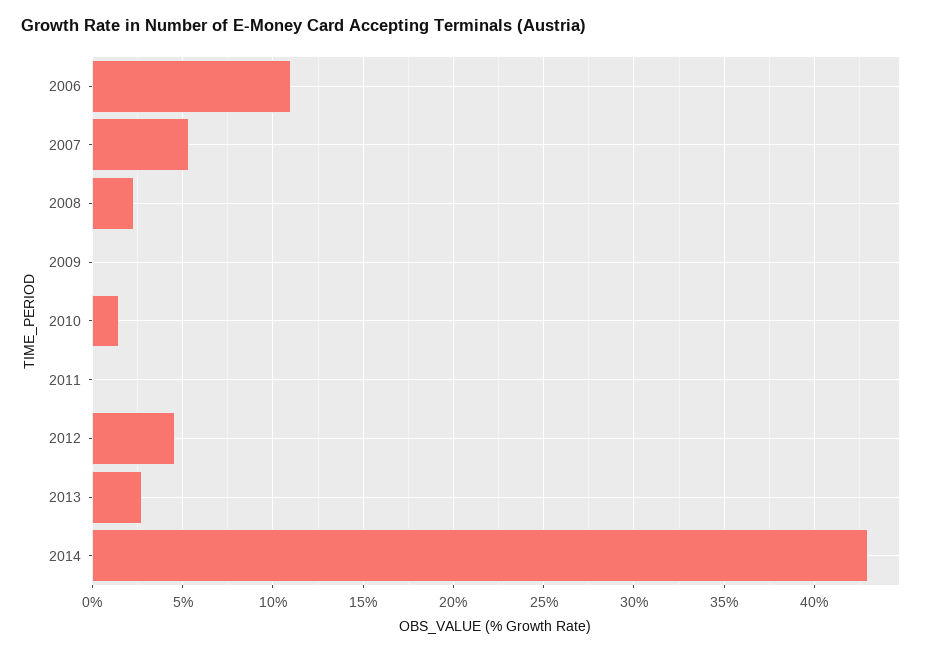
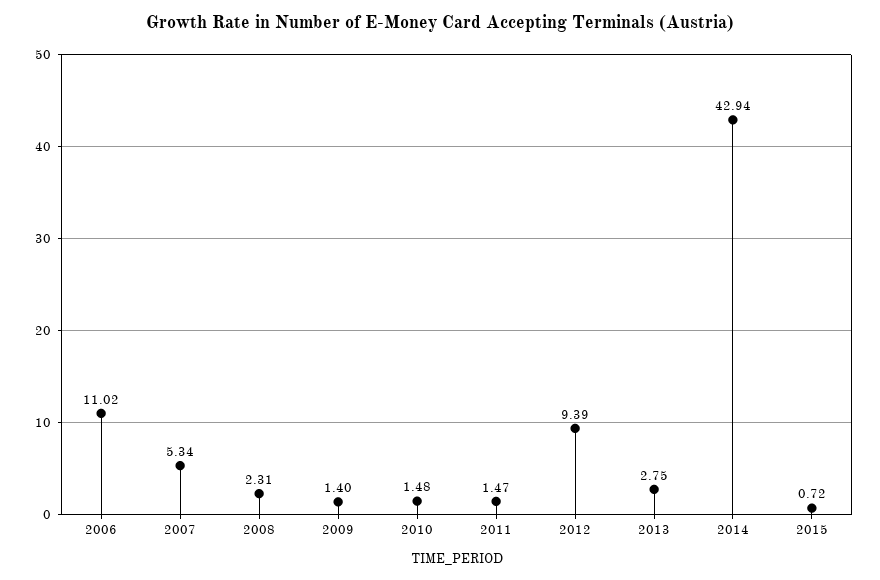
2009: 0 -> 1.4
2011: 0 -> 1.47
2012: 4.5 -> 9.39
2015: none -> 0.72

